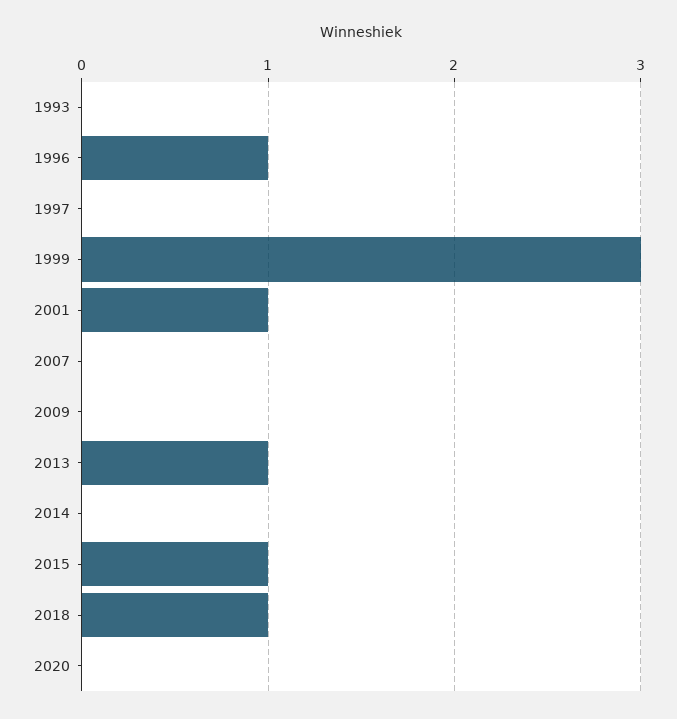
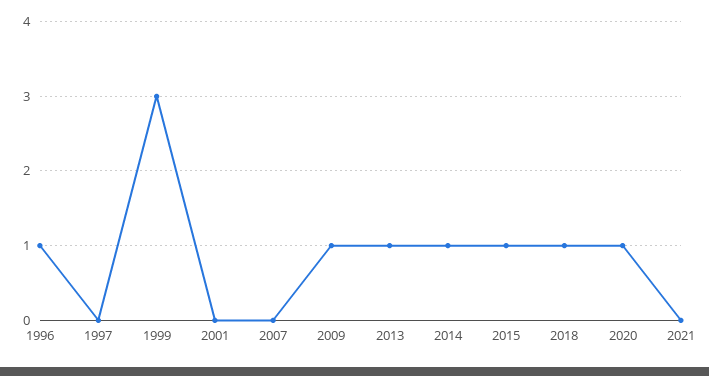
1993: 0 -> none
2001: 1 -> 0
2009: 0 -> 1
2014: 0 -> 1
2020: 0 -> 1
2021: none -> 0

